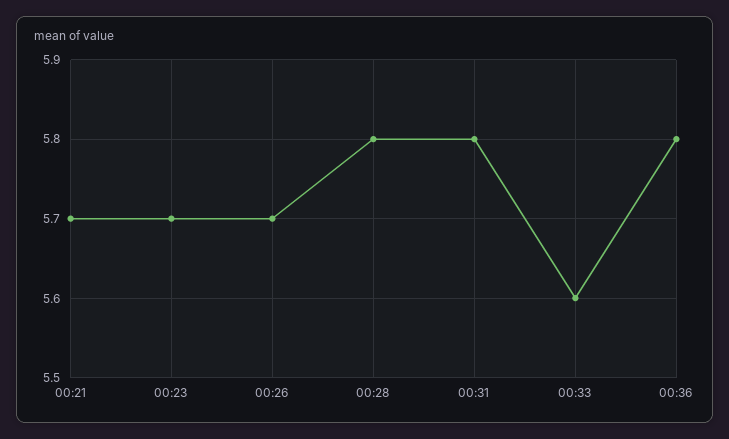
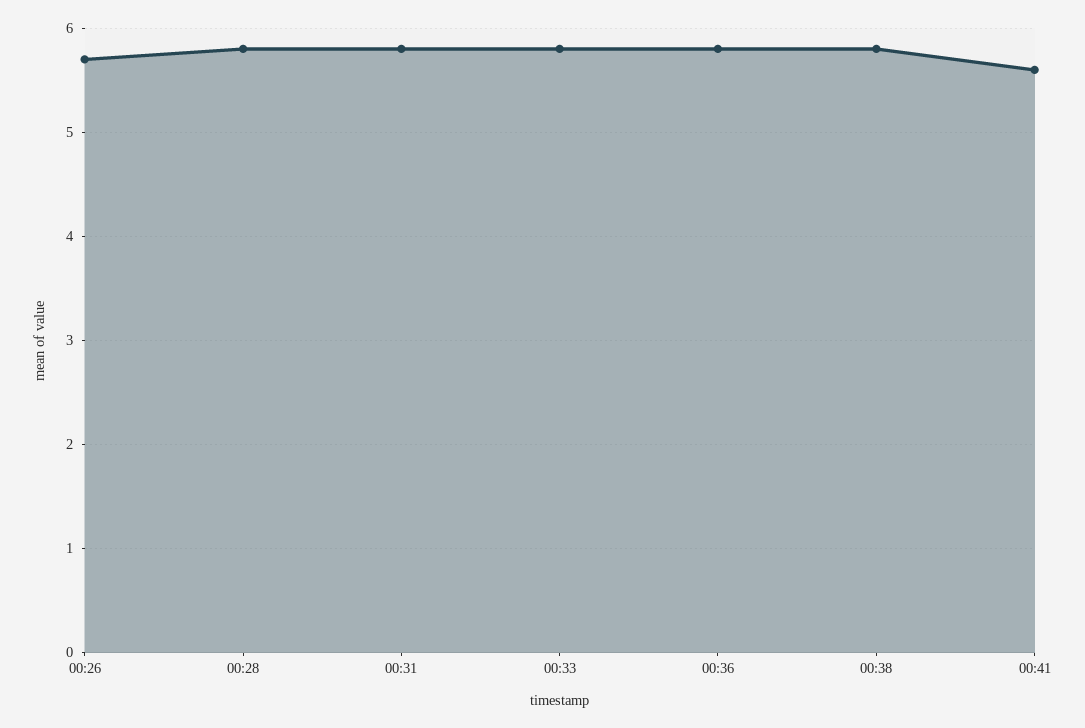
00:21: 5.7 -> none
00:23: 5.7 -> none
00:33: 5.6 -> 5.8
00:38: none -> 5.8
00:41: none -> 5.6

